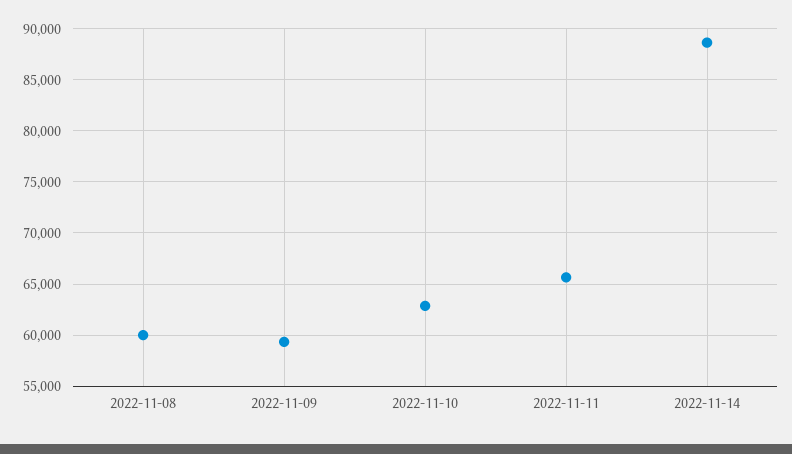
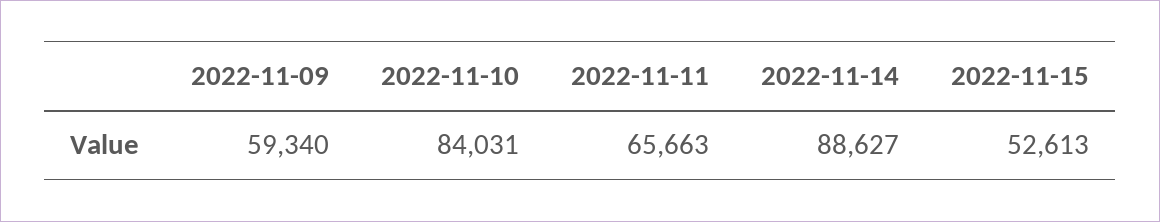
2022-11-08: 60000 -> none
2022-11-10: 63000 -> 84031
2022-11-15: none -> 52613

